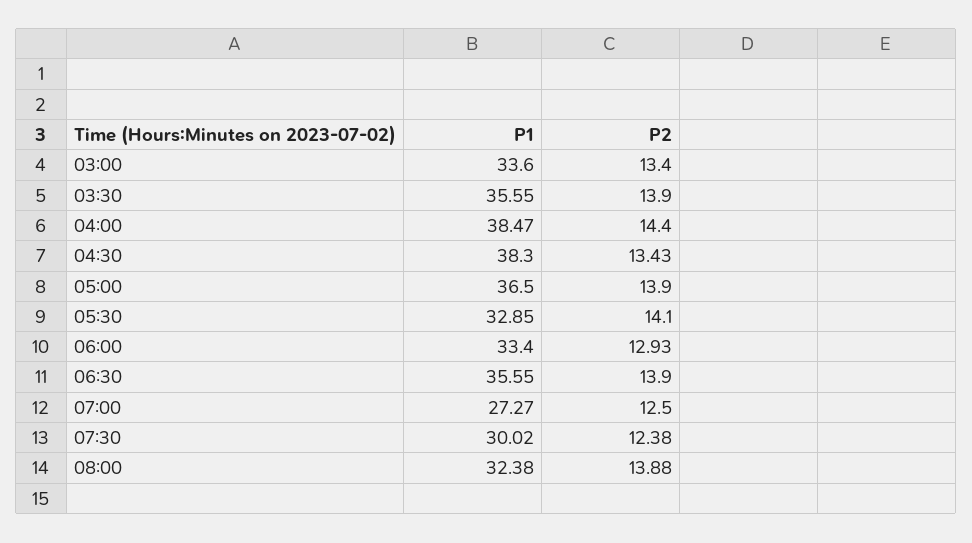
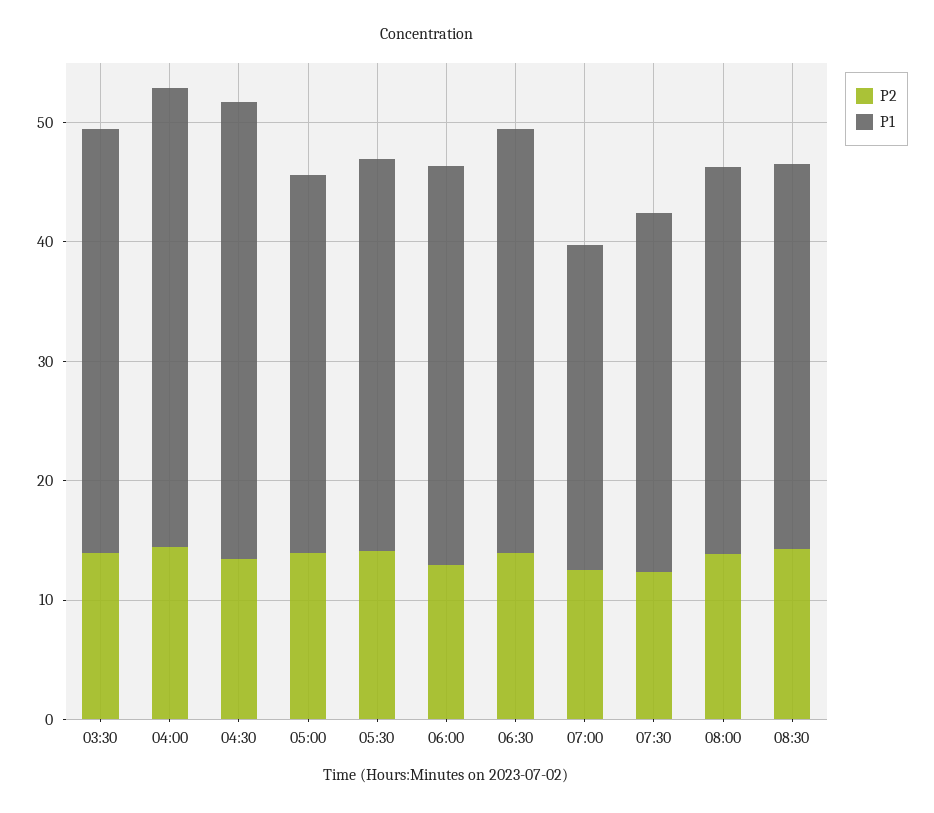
P1, 03:00: 33.6 -> none
P2, 03:00: 13.4 -> none
P1, 05:00: 36.5 -> 32
P2, 08:30: none -> 14
P1, 08:30: none -> 32

